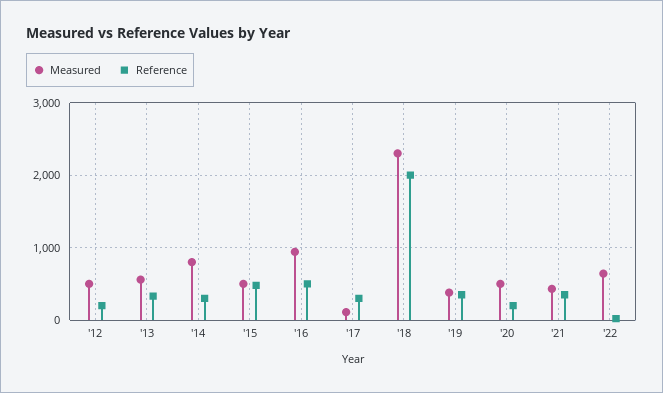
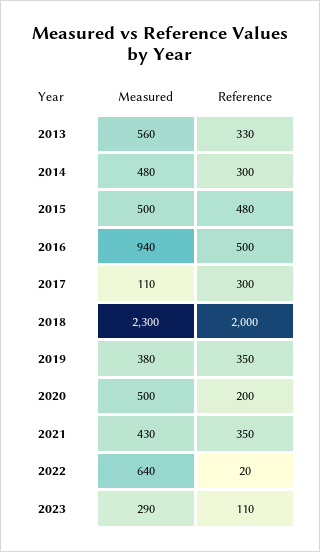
Measured, '12: 500 -> none
Reference, '12: 200 -> none
Measured, '14: 800 -> 480
Measured, 2023: none -> 290
Reference, 2023: none -> 110

